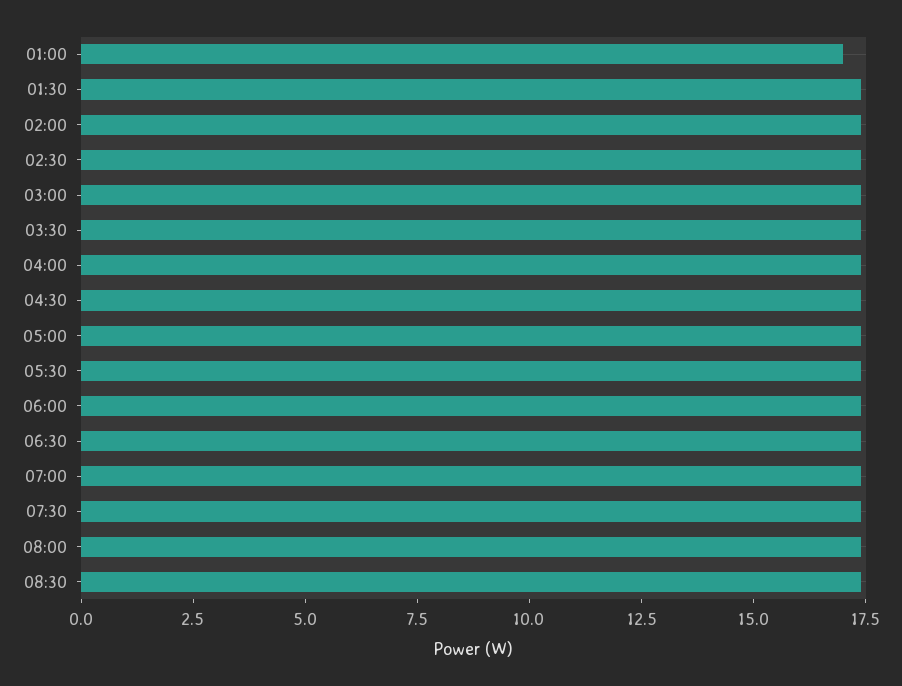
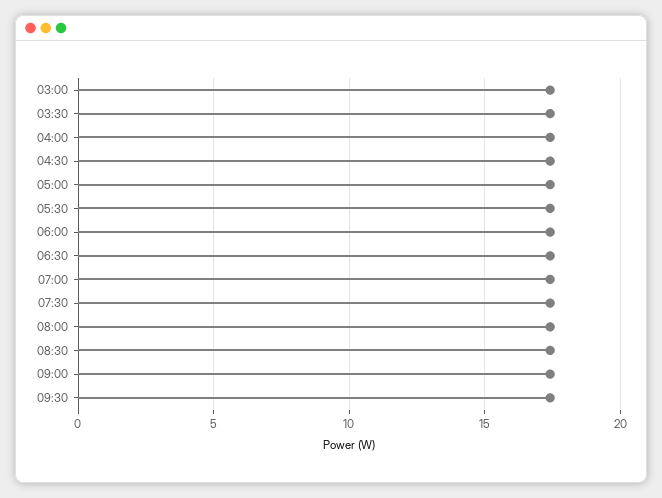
01:00: 17 -> none
01:30: 17.5 -> none
02:00: 17.5 -> none
02:30: 17.5 -> none
09:00: none -> 17.5
09:30: none -> 17.5

